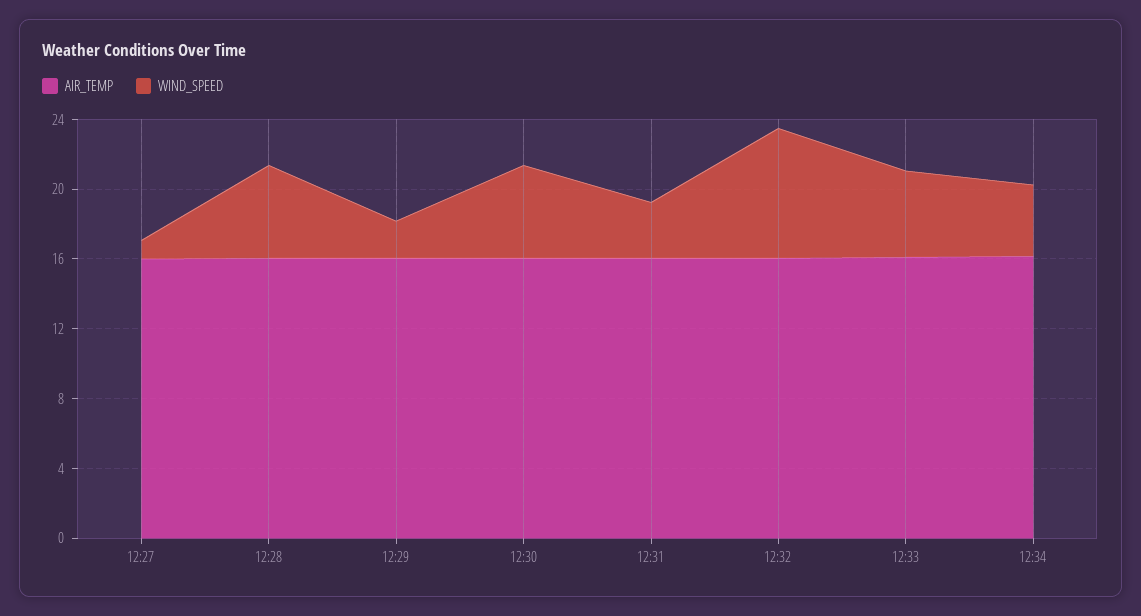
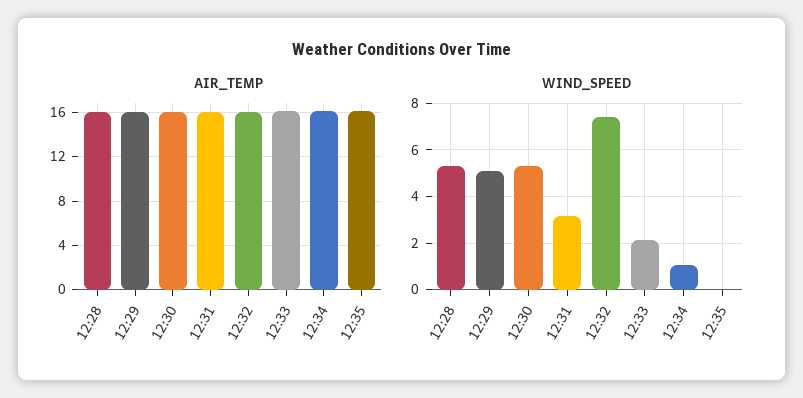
AIR_TEMP, 12:27: 16 -> none
WIND_SPEED, 12:27: 1 -> none
WIND_SPEED, 12:29: 2 -> 5
WIND_SPEED, 12:33: 5 -> 2
WIND_SPEED, 12:34: 4 -> 1
AIR_TEMP, 12:35: none -> 16
WIND_SPEED, 12:35: none -> 0

